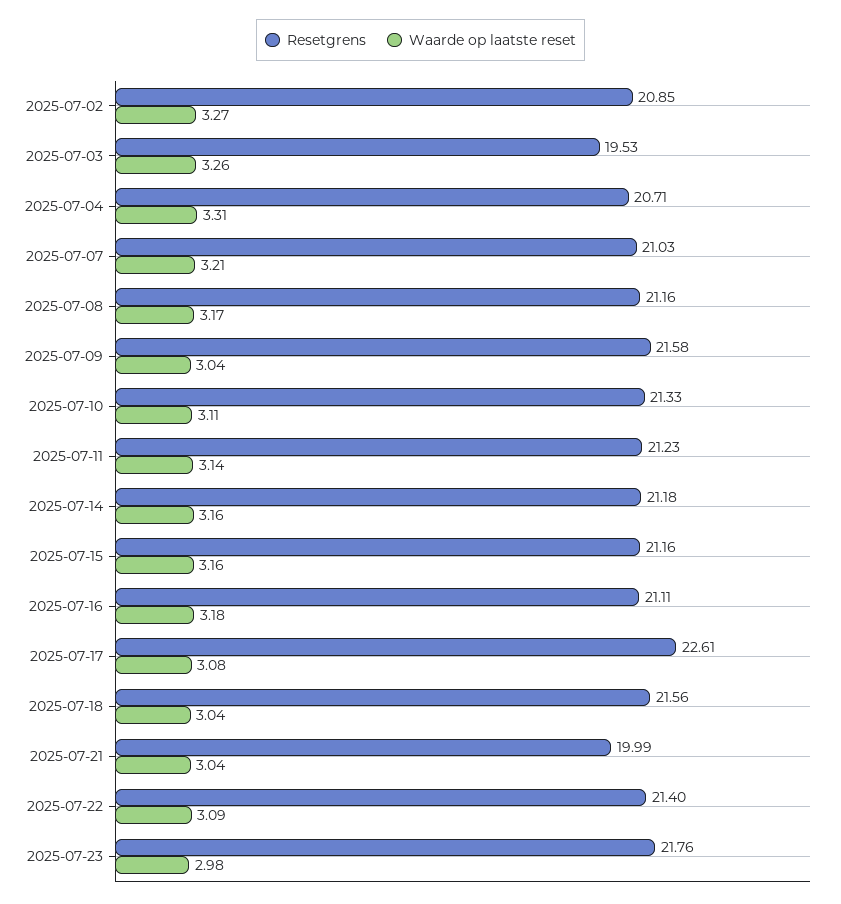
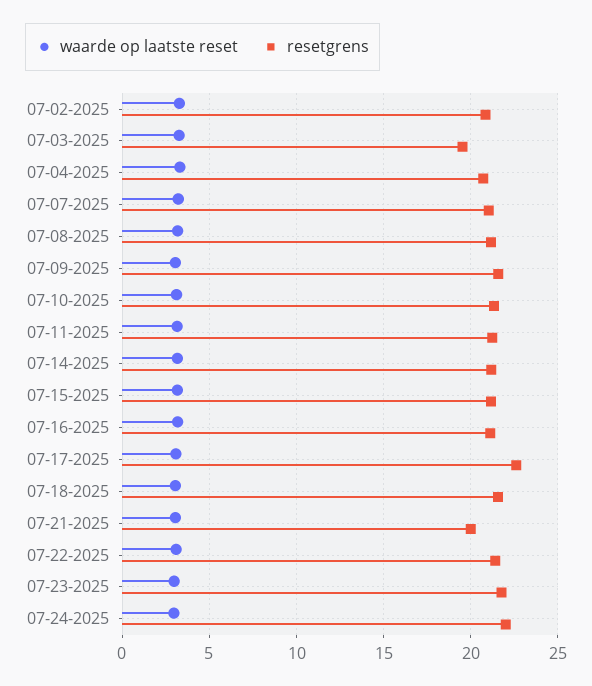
Waarde op laatste reset, 07-24-2025: none -> 3
Resetgrens, 07-24-2025: none -> 22

